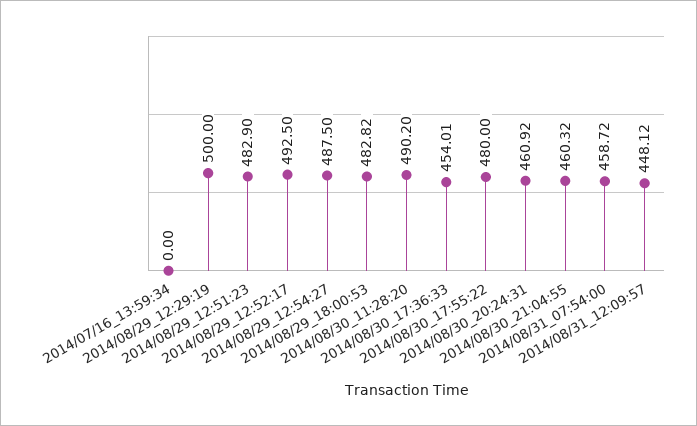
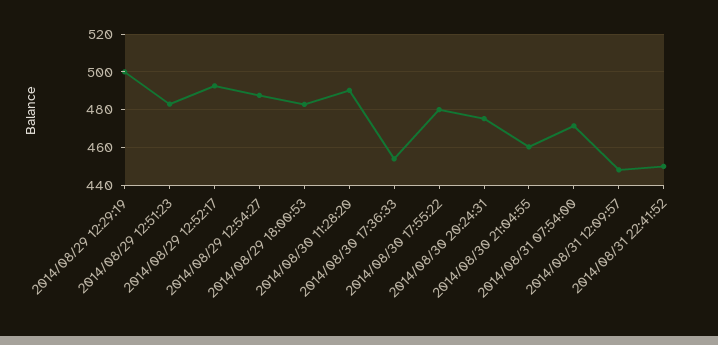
2014/07/16_13:59:34: 0 -> none
2014/08/30_20:24:31: 460.92 -> 475
2014/08/31_07:54:00: 458.72 -> 470
2014/08/31 22:41:52: none -> 450

